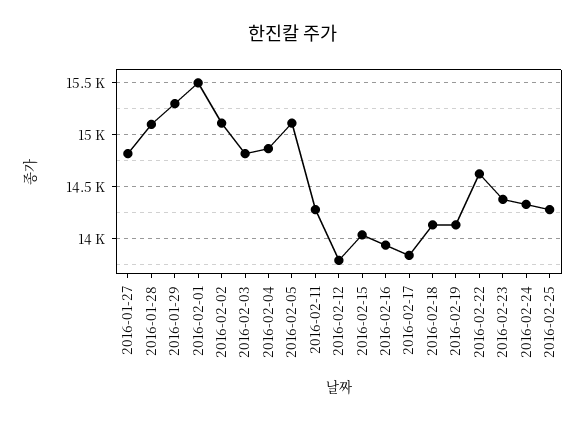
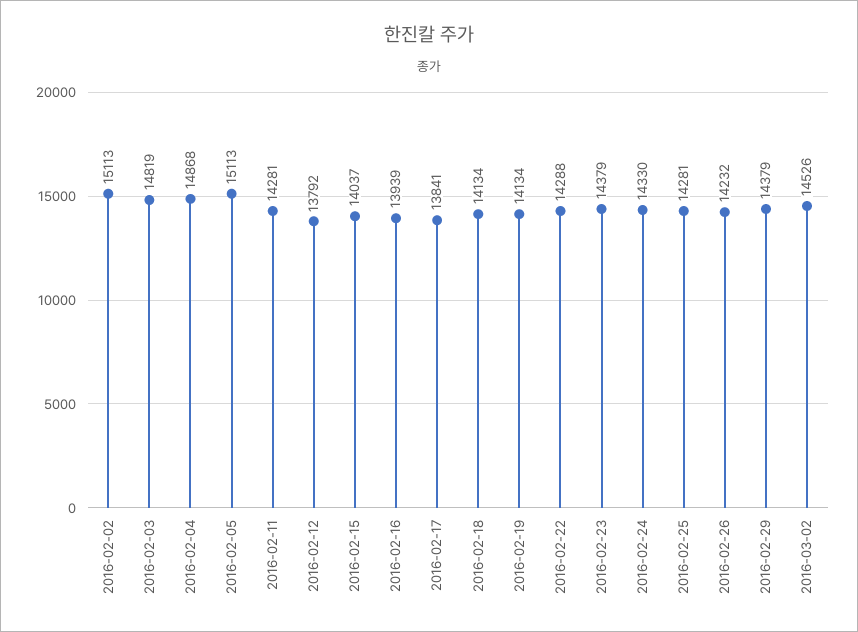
2016-01-27: 14800 -> none
2016-01-28: 15100 -> none
2016-01-29: 15300 -> none
2016-02-01: 15500 -> none
2016-02-22: 14600 -> 14288
2016-02-26: none -> 14232
2016-02-29: none -> 14379
2016-03-02: none -> 14526

